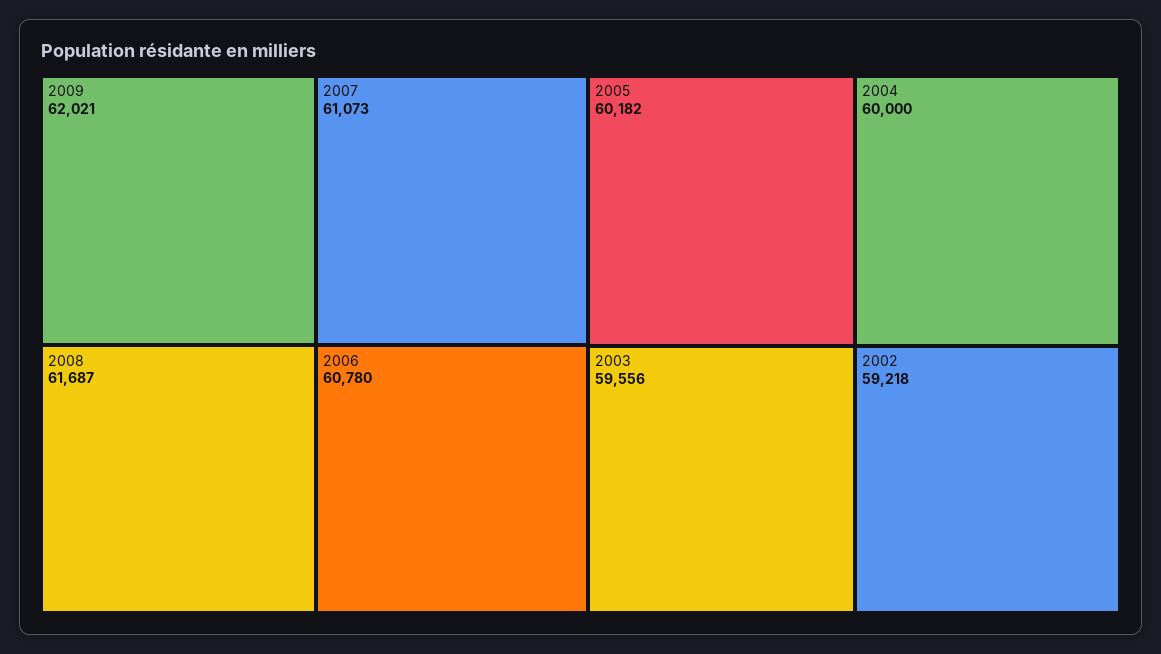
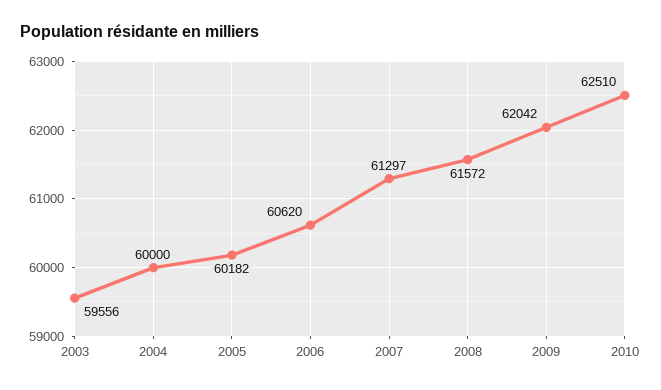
2009: 62021 -> 62042
2008: 61687 -> 61572
2007: 61073 -> 61297
2006: 60780 -> 60620
2002: 59218 -> none
2010: none -> 62510

